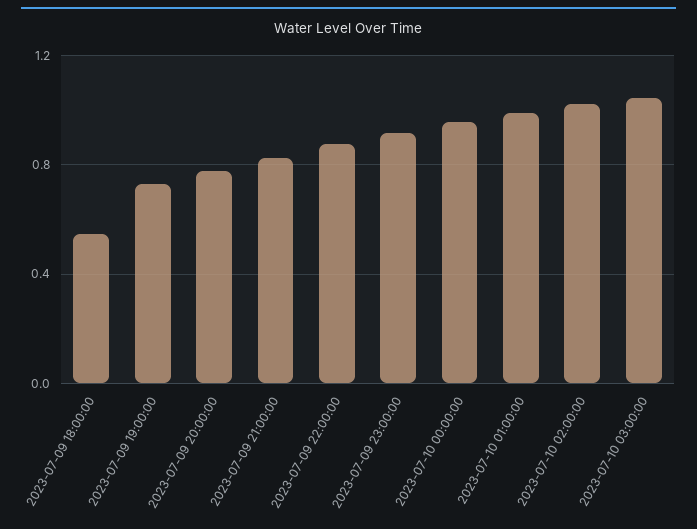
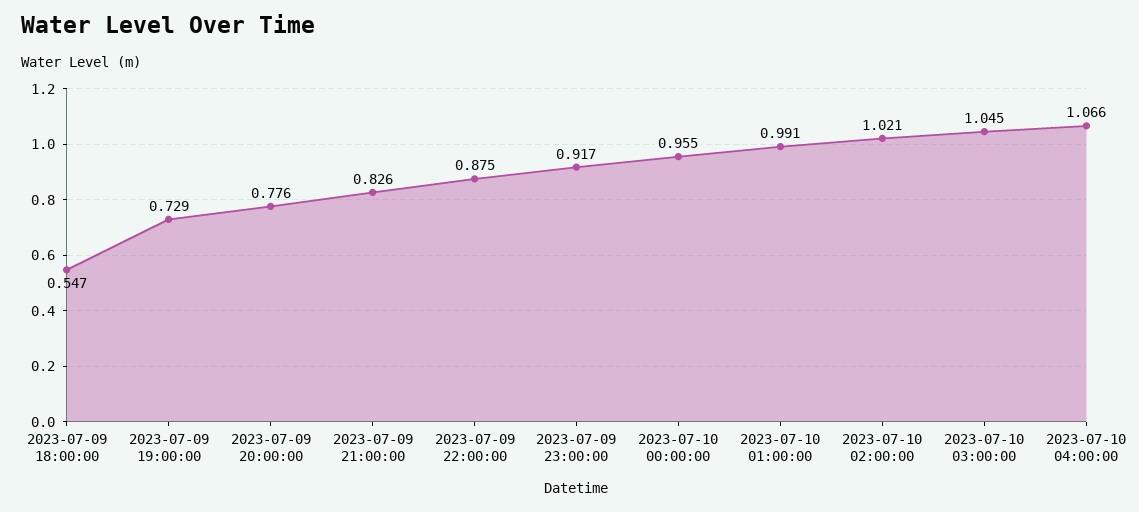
2023-07-10 04:00:00: none -> 1.066

